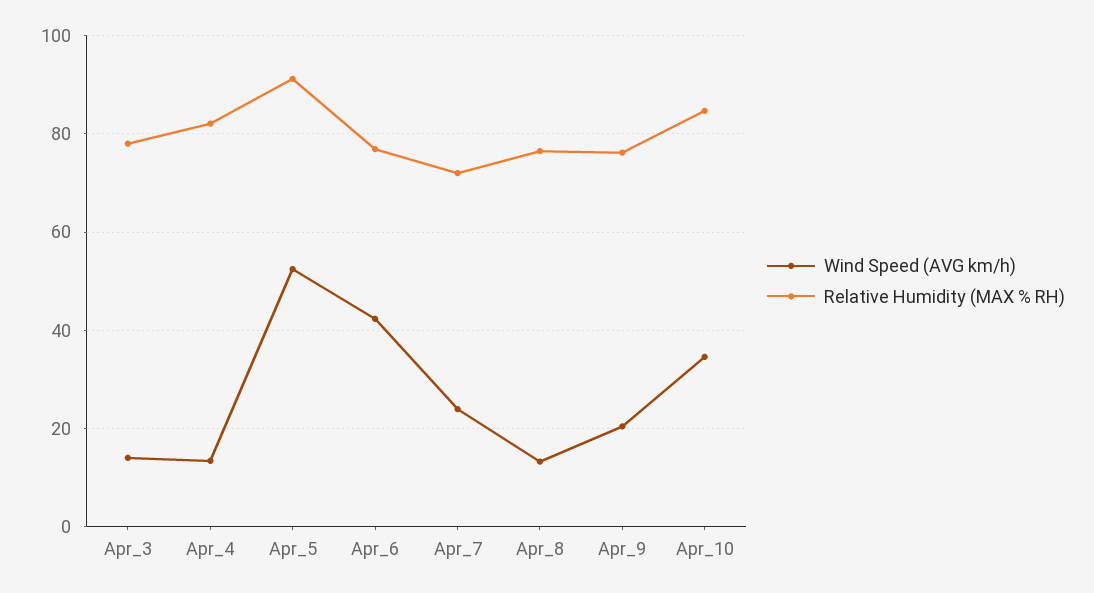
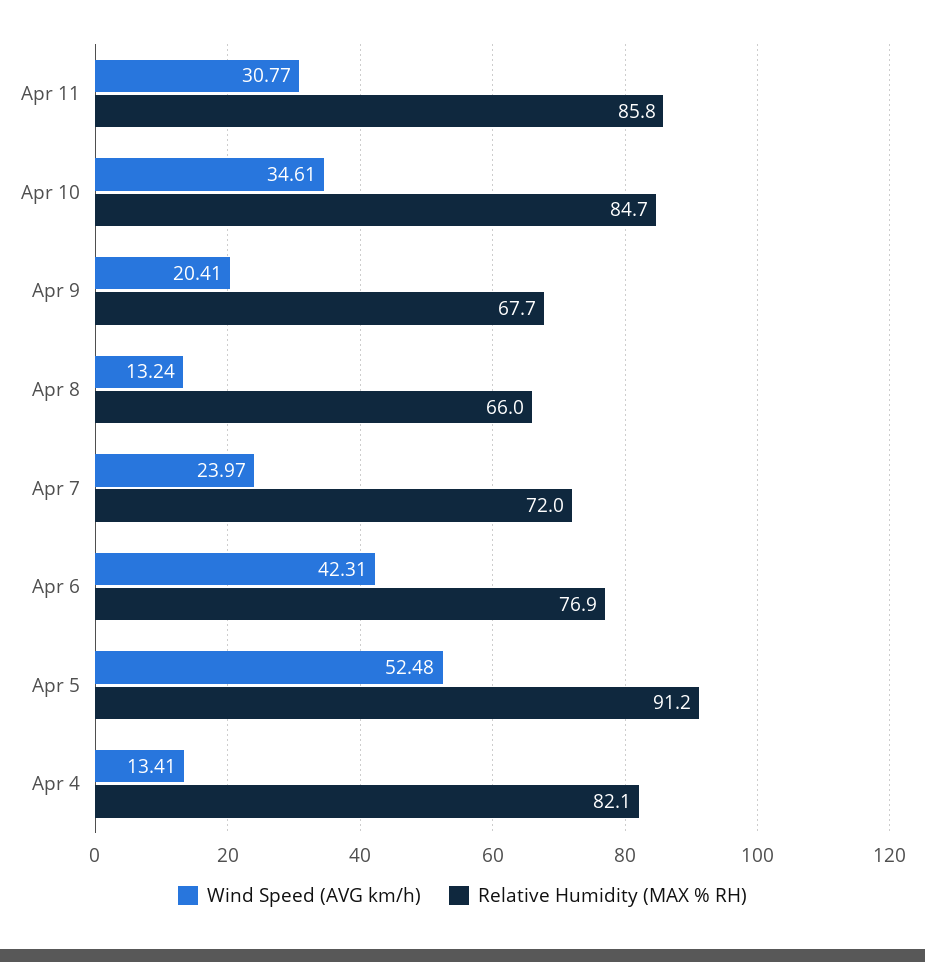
Wind Speed (AVG km/h), Apr_3: 14 -> none
Relative Humidity (MAX % RH), Apr_3: 78 -> none
Relative Humidity (MAX % RH), Apr_8: 76 -> 66
Relative Humidity (MAX % RH), Apr_9: 76 -> 67.7
Wind Speed (AVG km/h), Apr 11: none -> 30.77
Relative Humidity (MAX % RH), Apr 11: none -> 85.8

